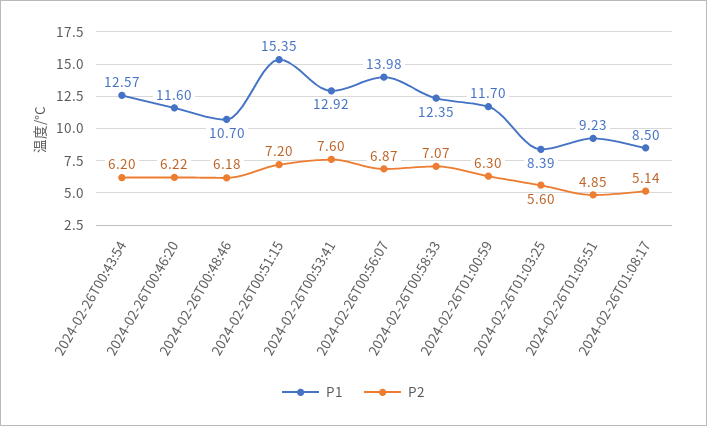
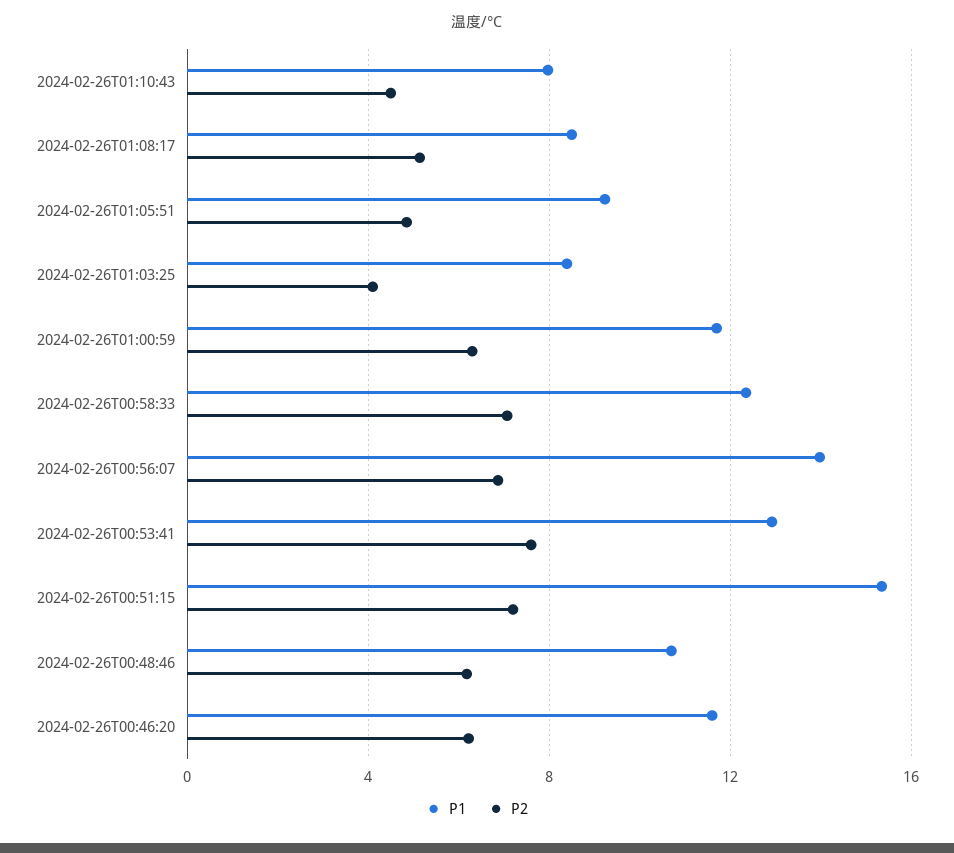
P1, 2024-02-26T00:43:54: 12.57 -> none
P2, 2024-02-26T00:43:54: 6.2 -> none
P2, 2024-02-26T01:03:25: 5.6 -> 4
P1, 2024-02-26T01:10:43: none -> 8
P2, 2024-02-26T01:10:43: none -> 4.5

